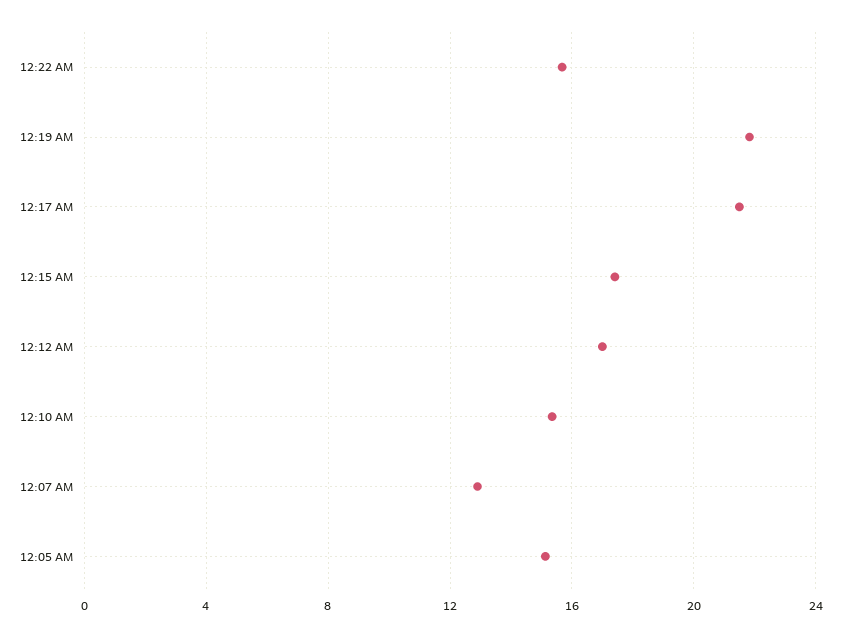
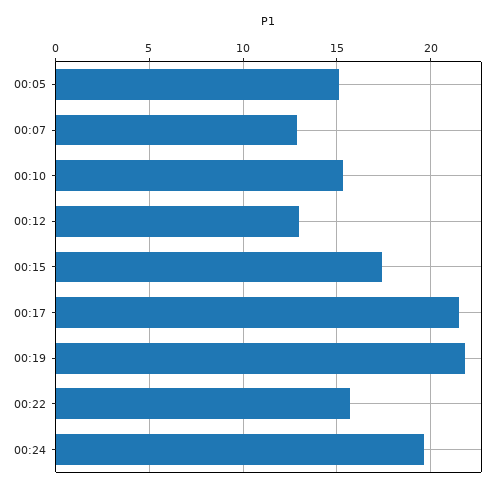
12:12 AM: 17 -> 13
00:24: none -> 19.5

